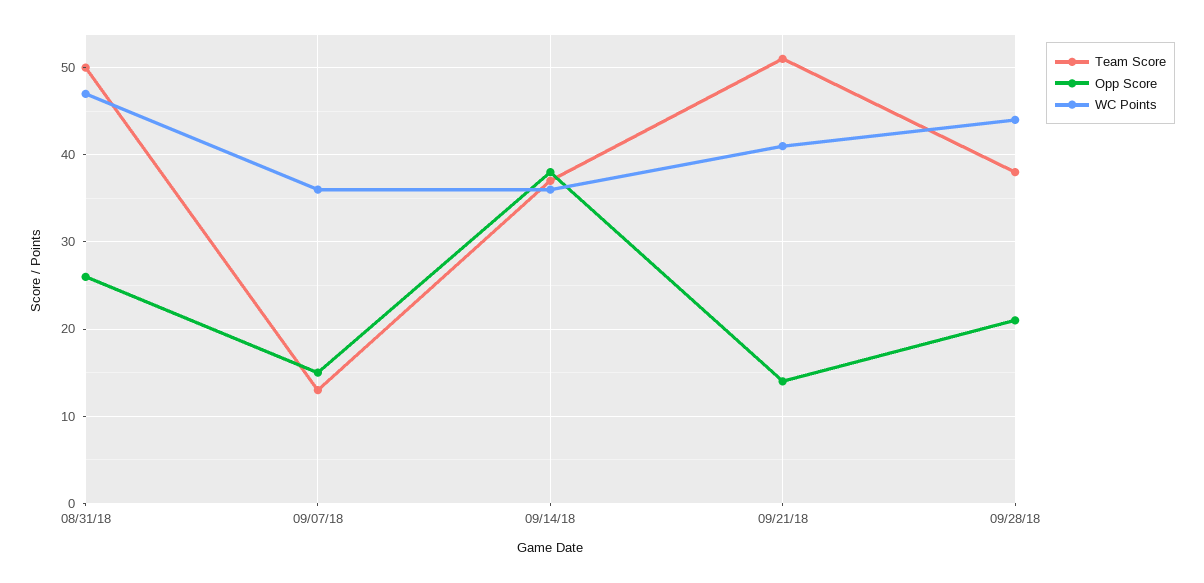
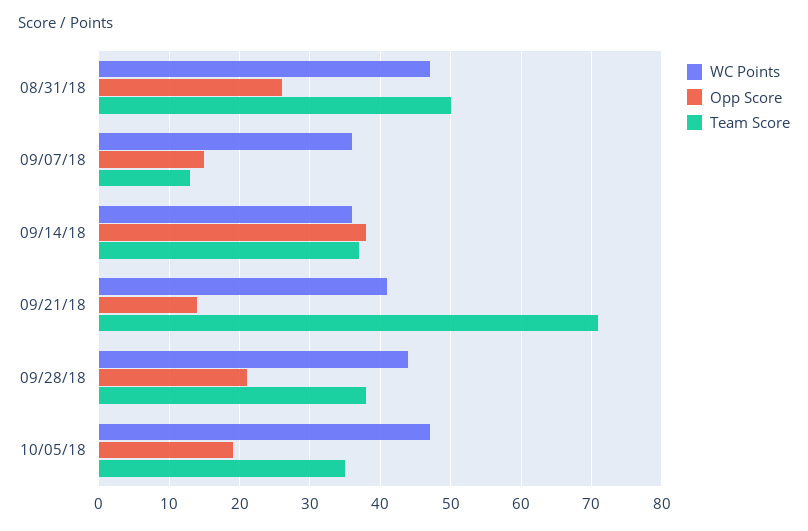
Team Score, 09/21/18: 51 -> 71
WC Points, 10/05/18: none -> 47
Opp Score, 10/05/18: none -> 19
Team Score, 10/05/18: none -> 35

